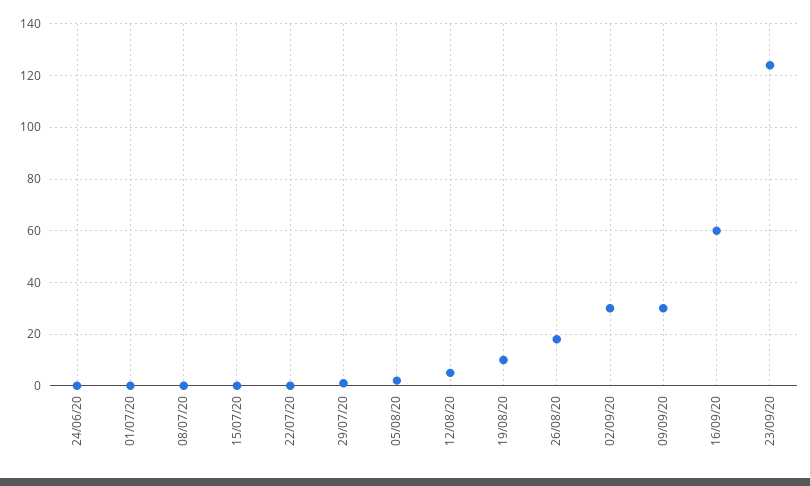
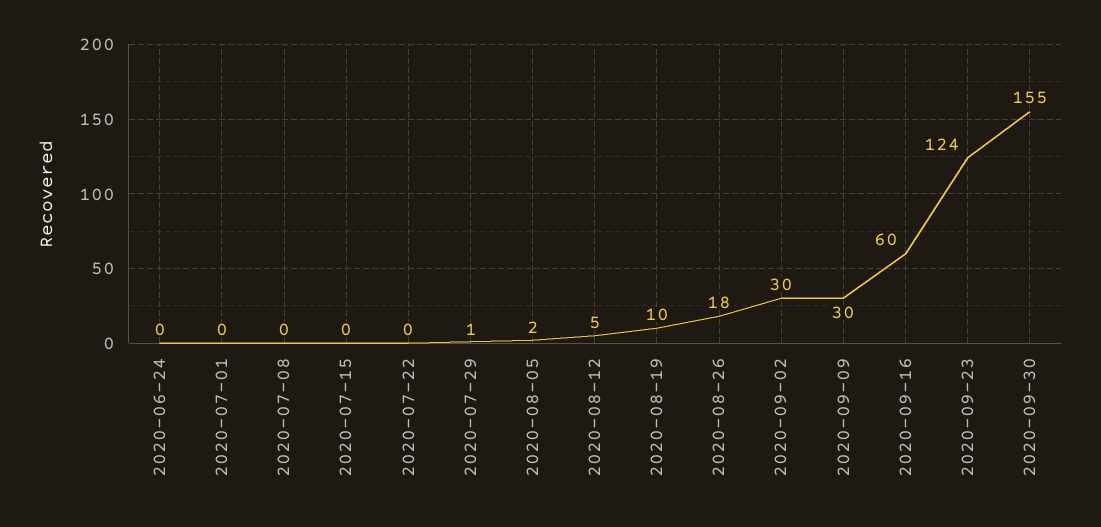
2020-09-30: none -> 155

